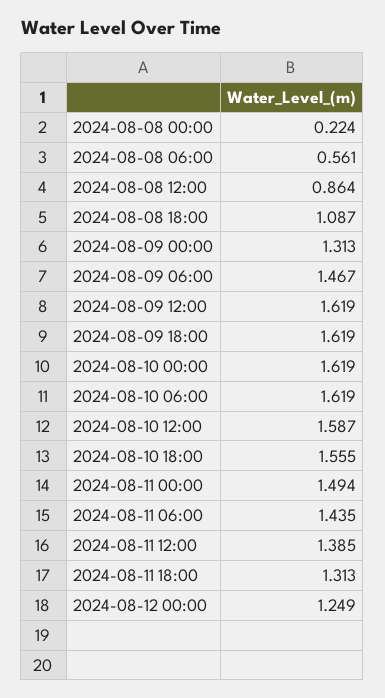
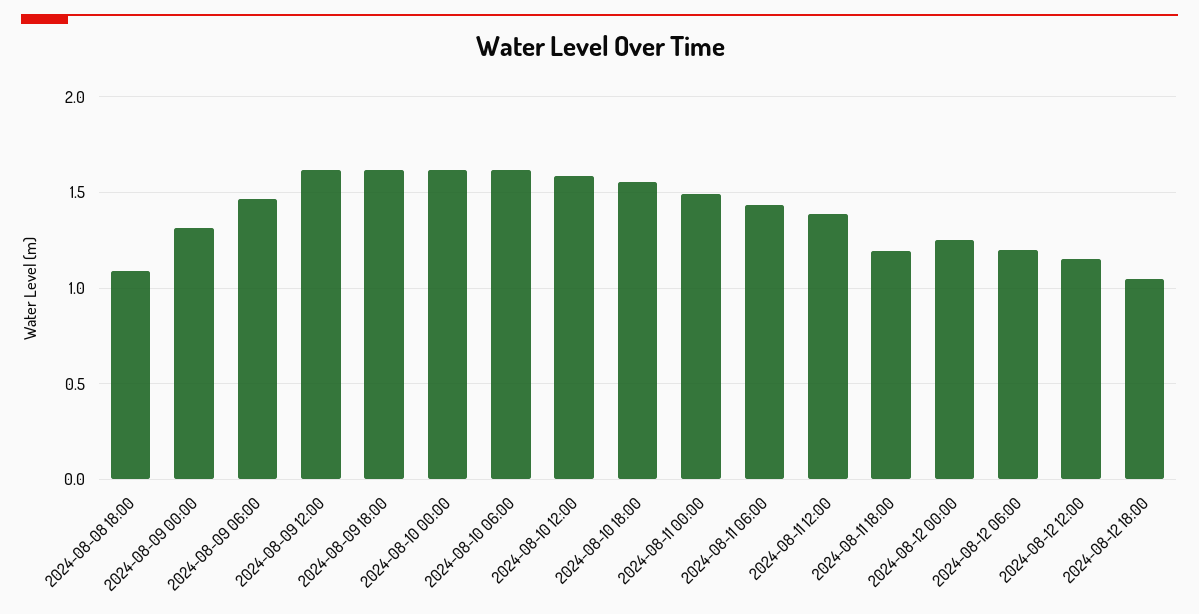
2024-08-08 00:00: 0.224 -> none
2024-08-08 06:00: 0.561 -> none
2024-08-08 12:00: 0.864 -> none
2024-08-11 18:00: 1.313 -> 1.2
2024-08-12 06:00: none -> 1.2
2024-08-12 12:00: none -> 1.15
2024-08-12 18:00: none -> 1.05

